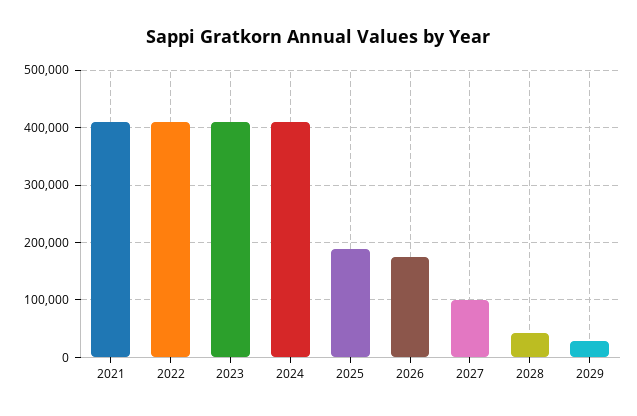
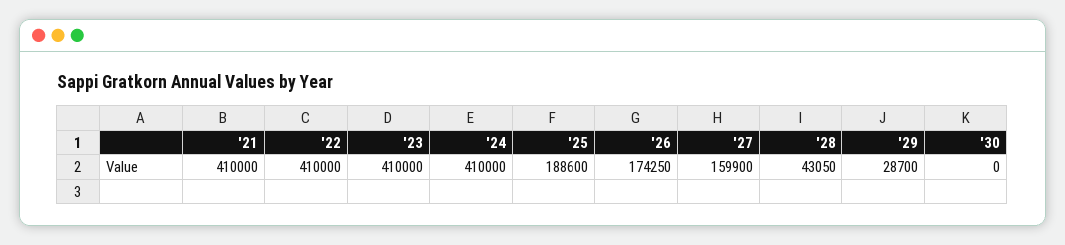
2027: 100000 -> 159900
'30: none -> 0

